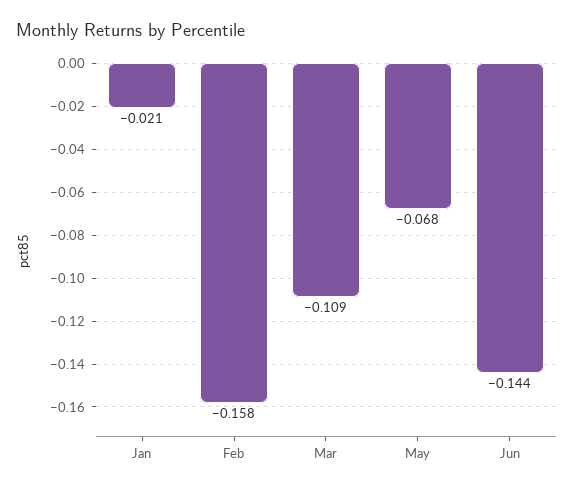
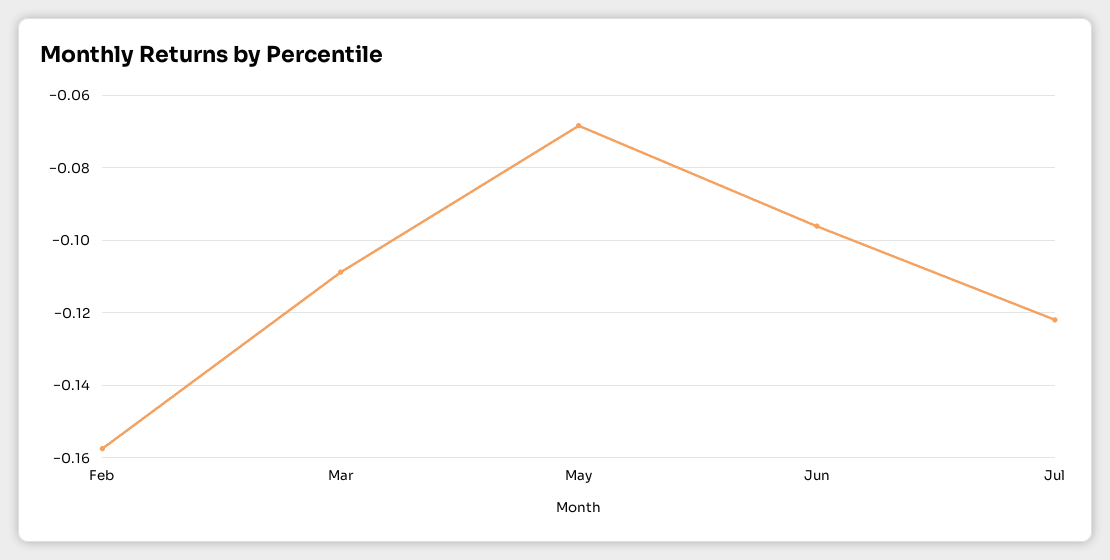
Jan: -0.021 -> none
Jun: -0.144 -> -0.096
Jul: none -> -0.122

